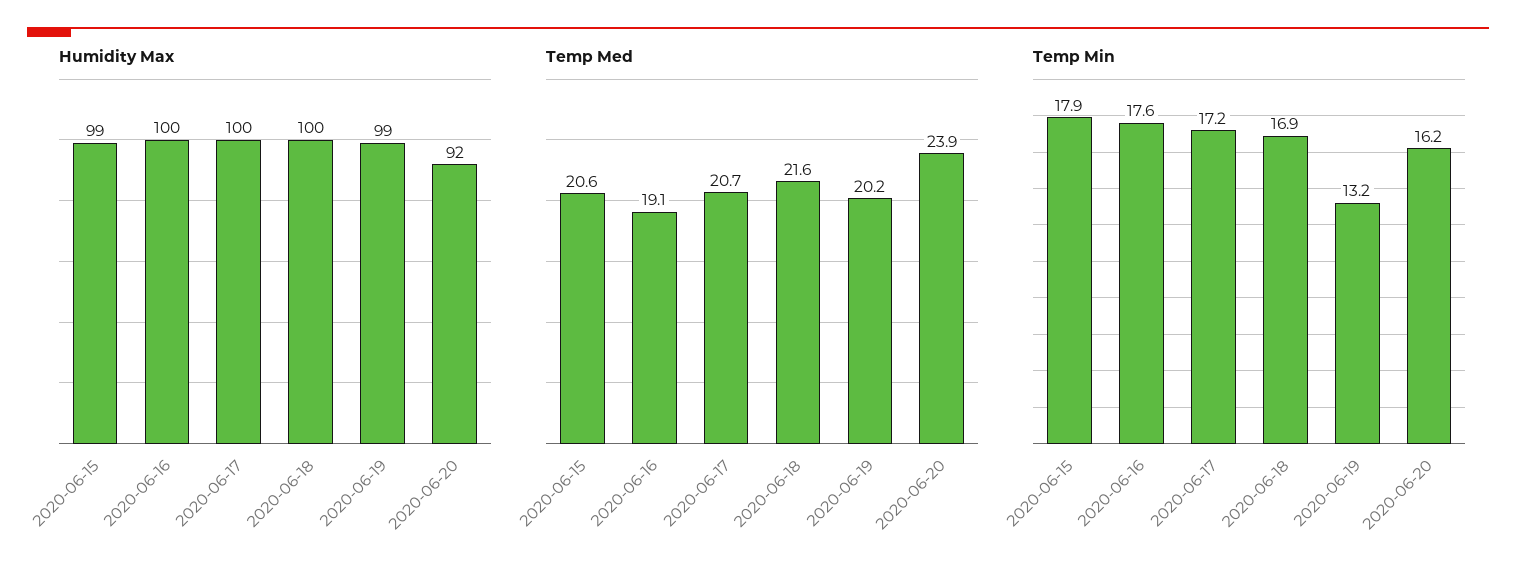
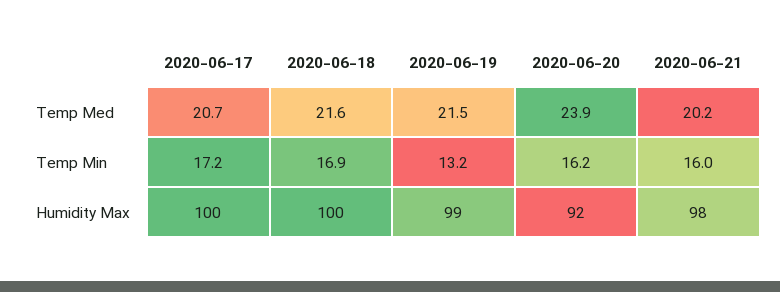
Humidity Max, 2020-06-15: 99 -> none
Humidity Max, 2020-06-16: 100 -> none
Temp Med, 2020-06-15: 20.6 -> none
Temp Med, 2020-06-16: 19.1 -> none
Temp Med, 2020-06-19: 20.2 -> 21.5
Temp Min, 2020-06-15: 17.9 -> none
Temp Min, 2020-06-16: 17.6 -> none
Temp Med, 2020-06-21: none -> 20.2
Temp Min, 2020-06-21: none -> 16
Humidity Max, 2020-06-21: none -> 98

